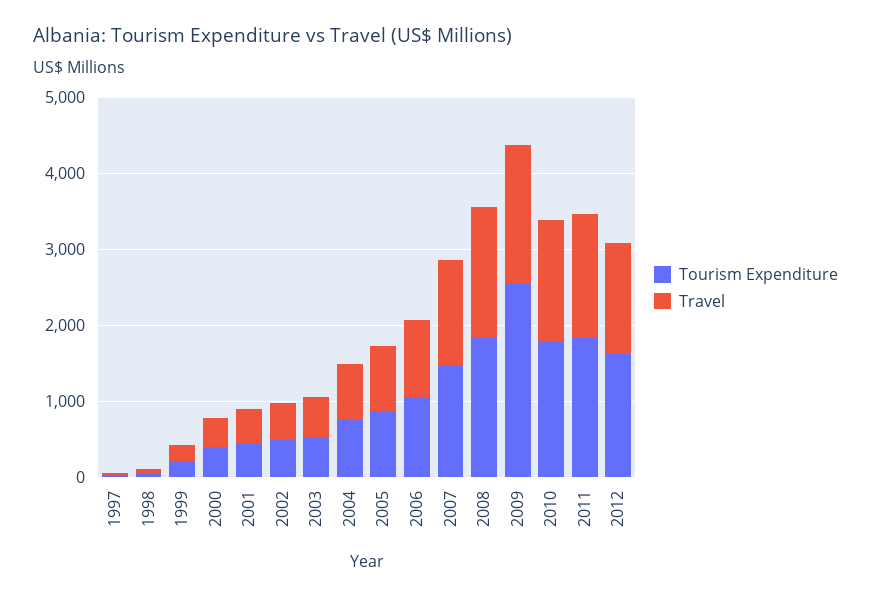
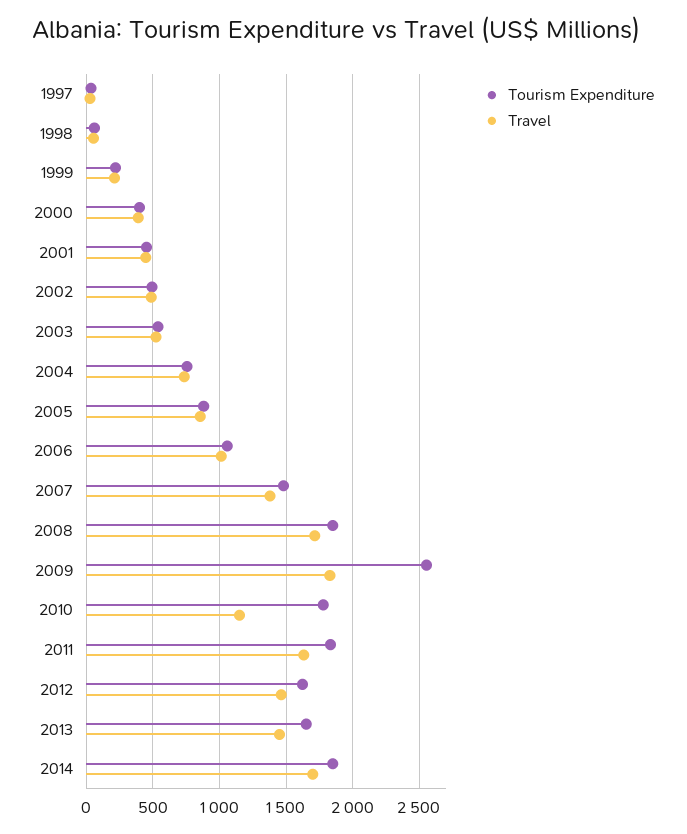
Travel, 2010: 1600 -> 1150
Tourism Expenditure, 2013: none -> 1650
Travel, 2013: none -> 1450
Tourism Expenditure, 2014: none -> 1850
Travel, 2014: none -> 1700

